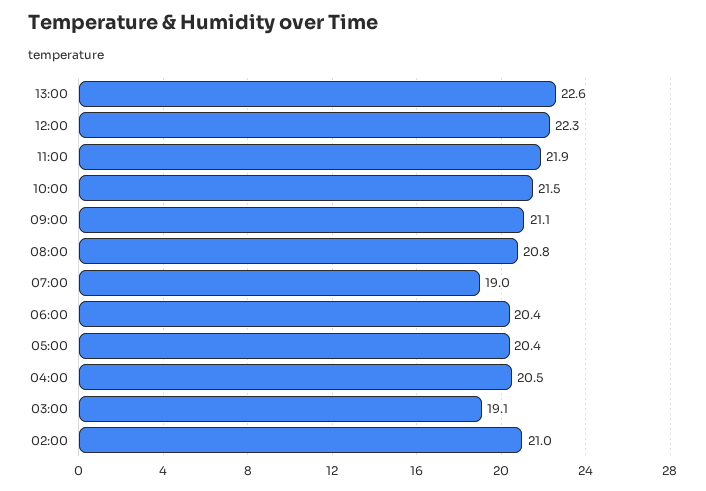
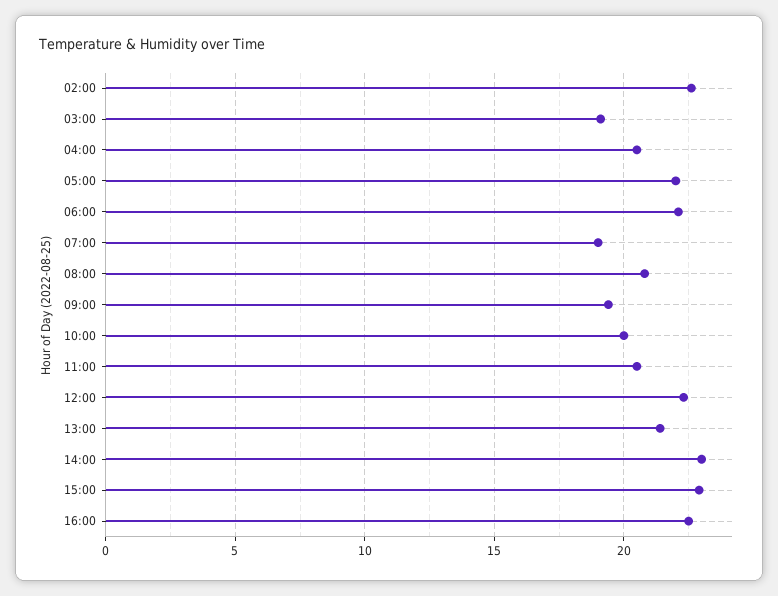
13:00: 22.6 -> 21.5
11:00: 21.9 -> 20.5
10:00: 21.5 -> 20
09:00: 21.1 -> 19.5
06:00: 20.4 -> 22
05:00: 20.4 -> 22
02:00: 21 -> 22.5
14:00: none -> 23
15:00: none -> 23
16:00: none -> 22.5

